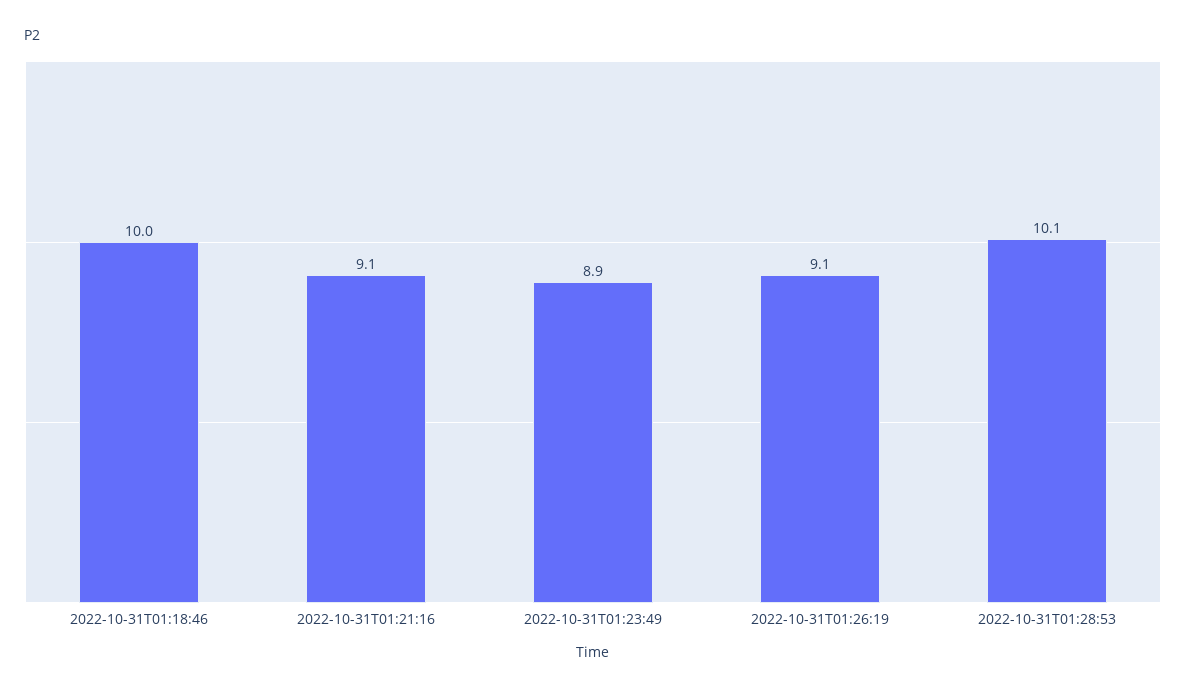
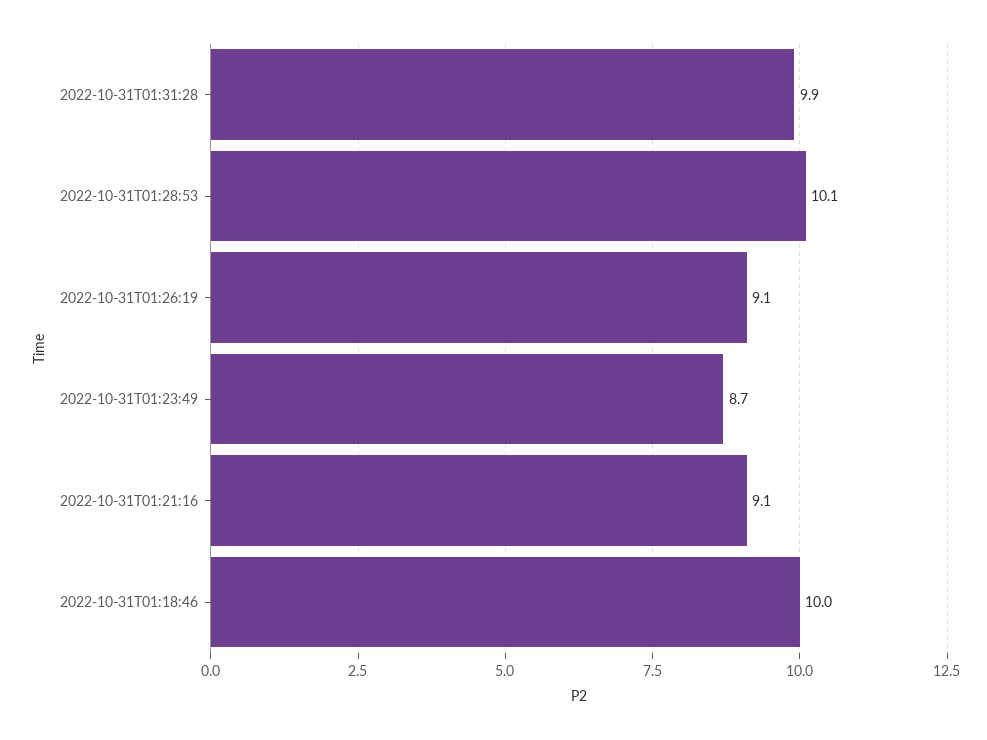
2022-10-31T01:23:49: 8.9 -> 8.7
2022-10-31T01:31:28: none -> 9.9

